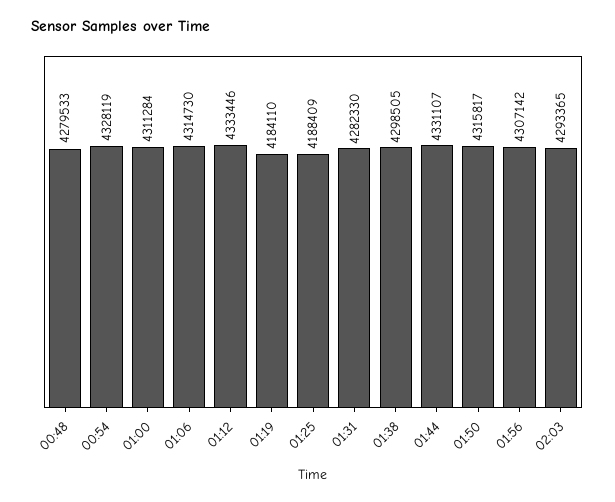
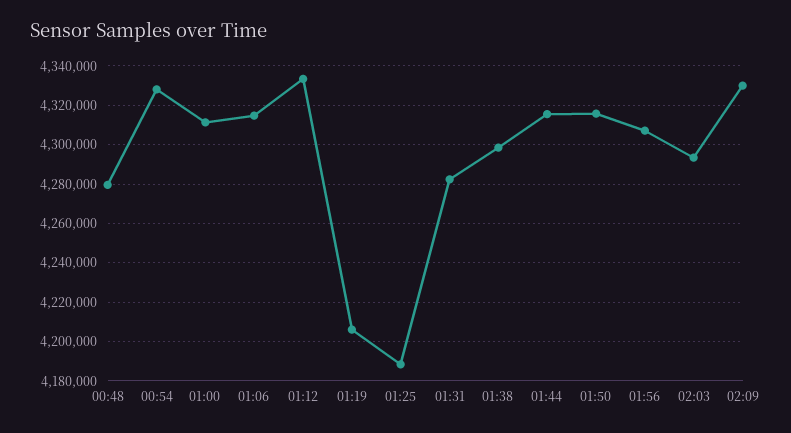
01:19: 4184110 -> 4205000
01:44: 4331107 -> 4315000
02:09: none -> 4330000

